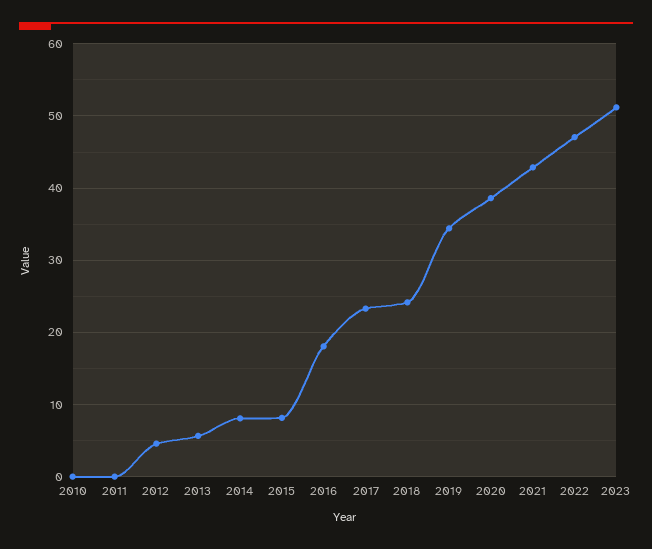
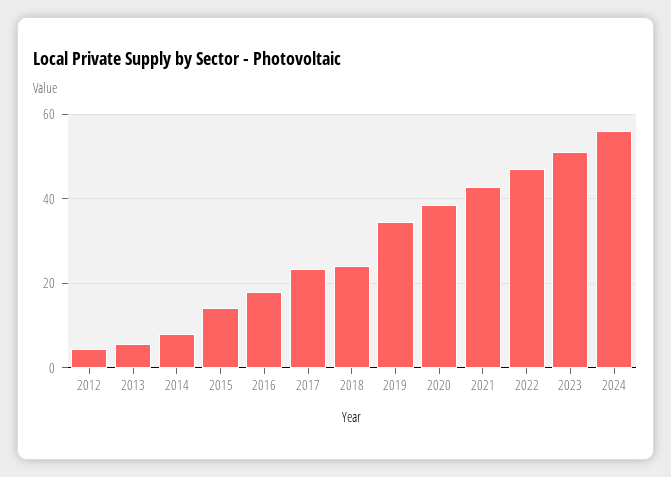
2010: 0 -> none
2011: 0 -> none
2015: 8 -> 14
2024: none -> 56

